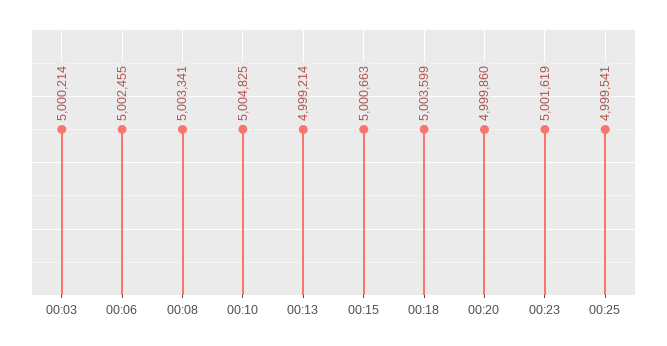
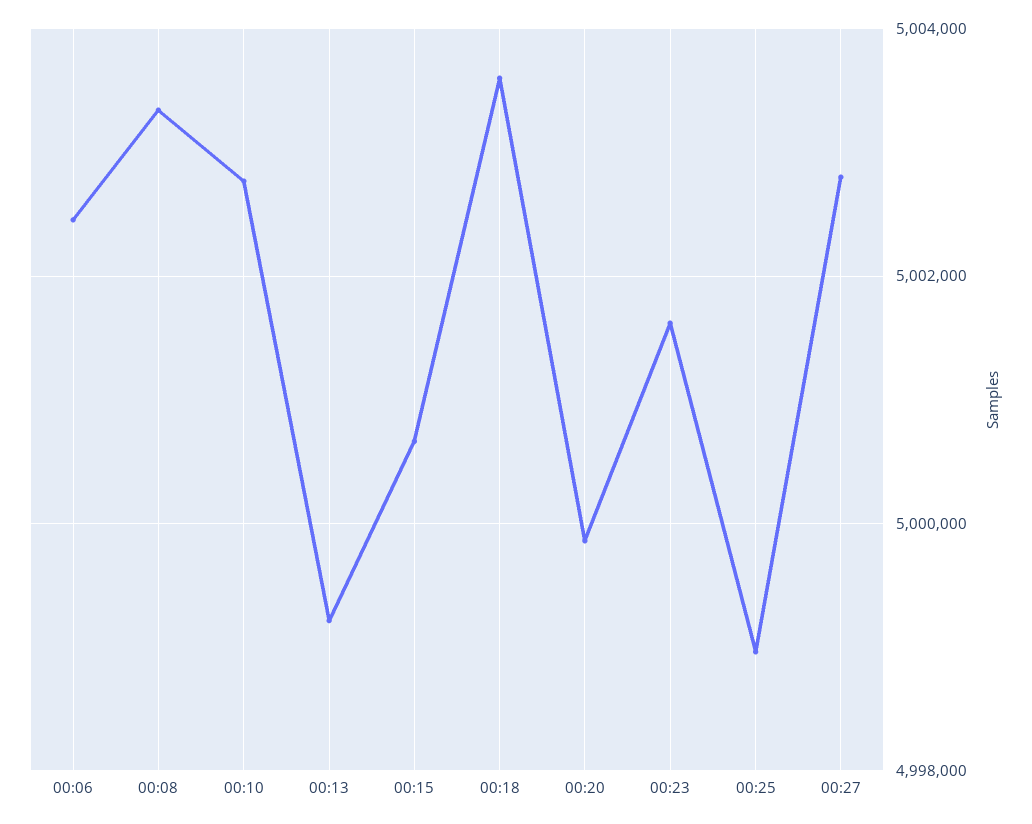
00:03: 5000214 -> none
00:10: 5004825 -> 5002800
00:25: 4999541 -> 4999000
00:27: none -> 5002800

